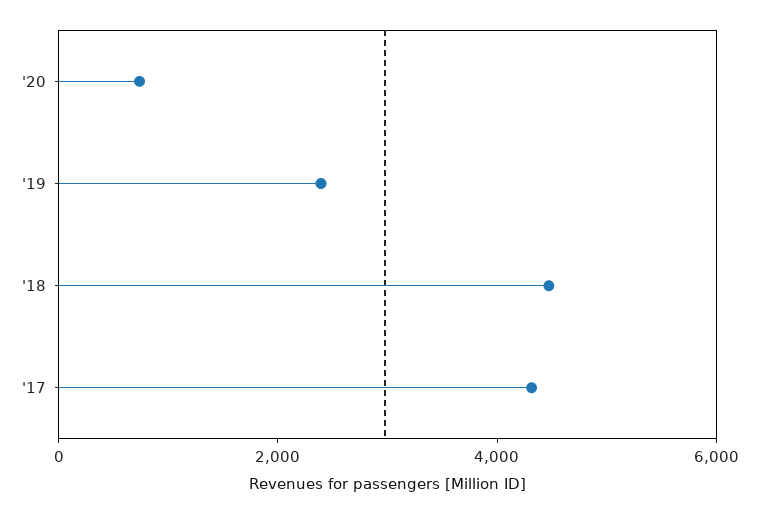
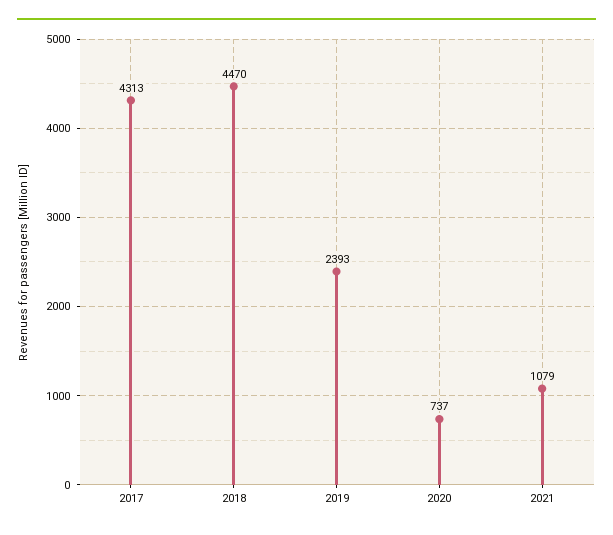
2021: none -> 1079

